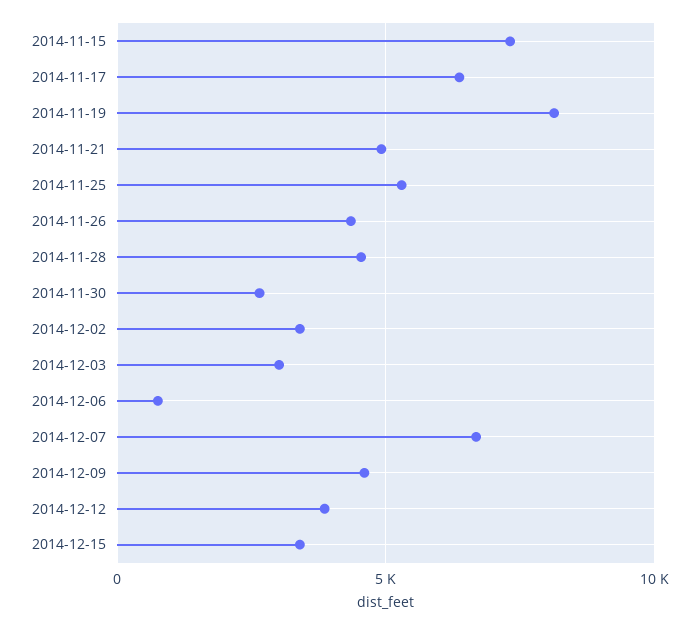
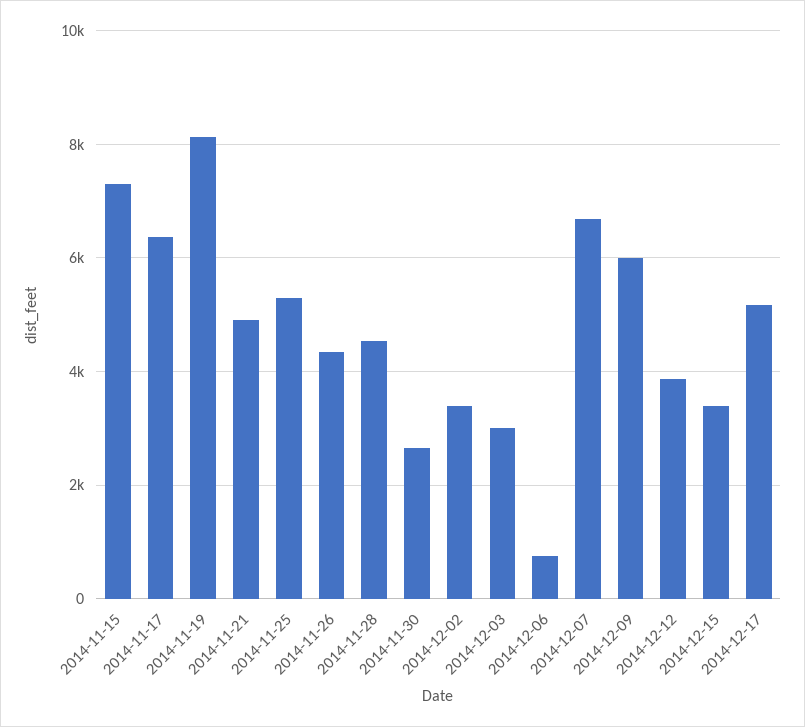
2014-12-09: 4500 -> 6000
2014-12-17: none -> 5200

